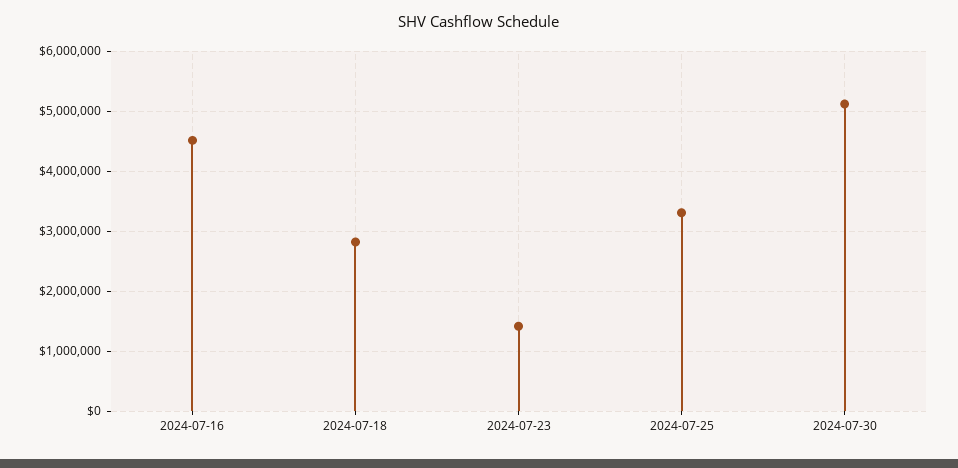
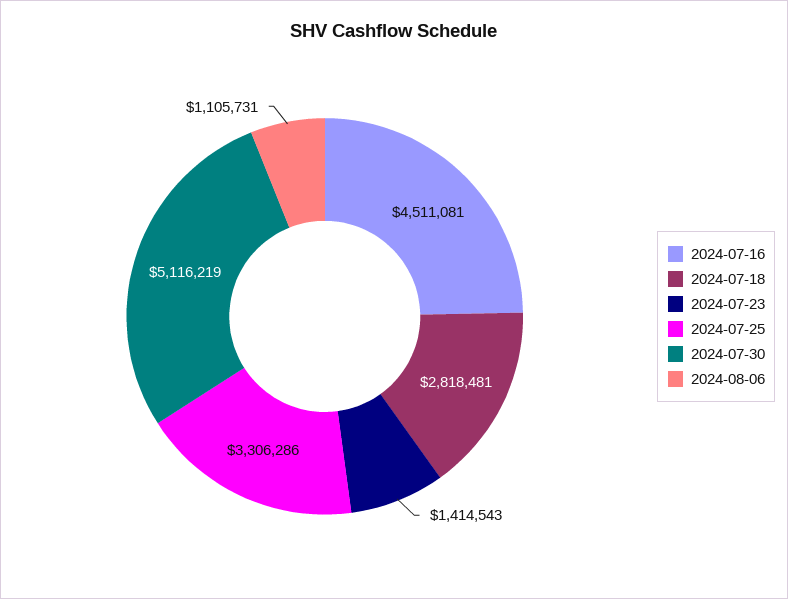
2024-08-06: none -> 1105731

